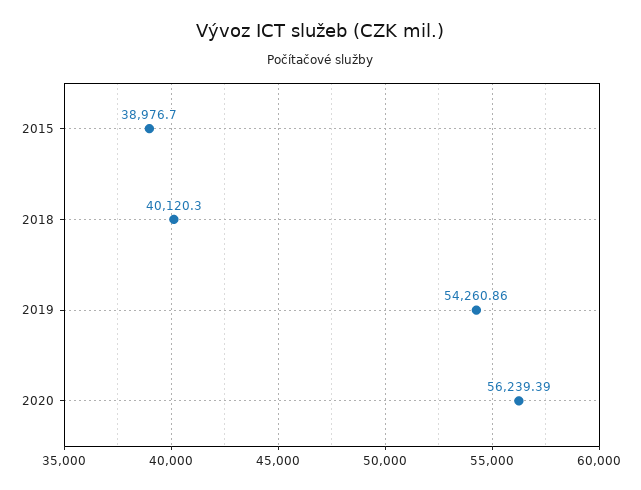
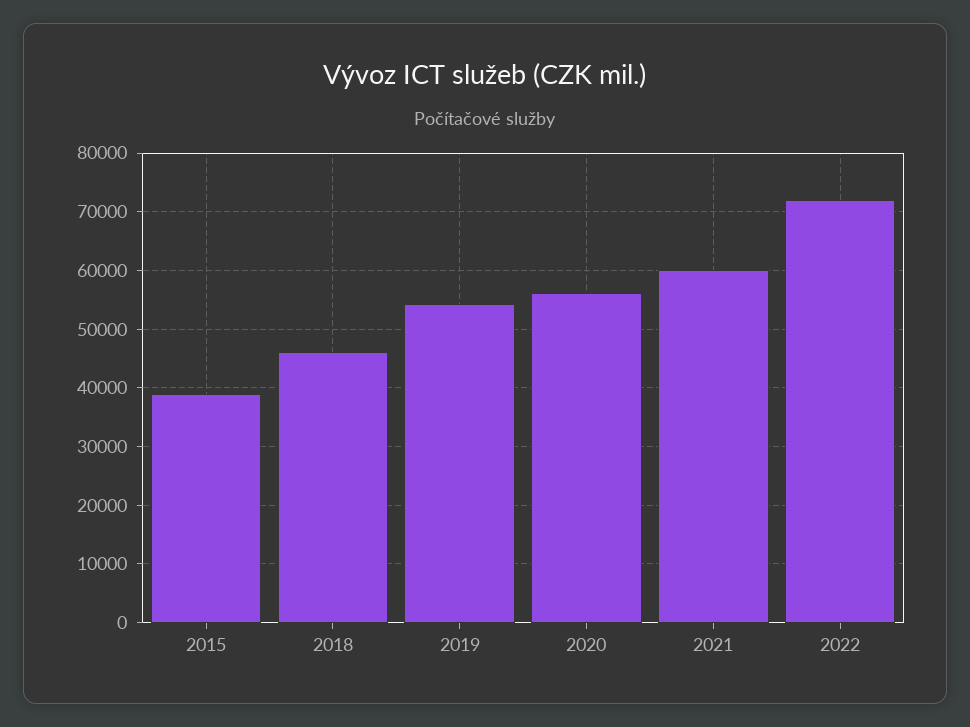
2018: 40120.3 -> 46000
2021: none -> 60000
2022: none -> 72000

